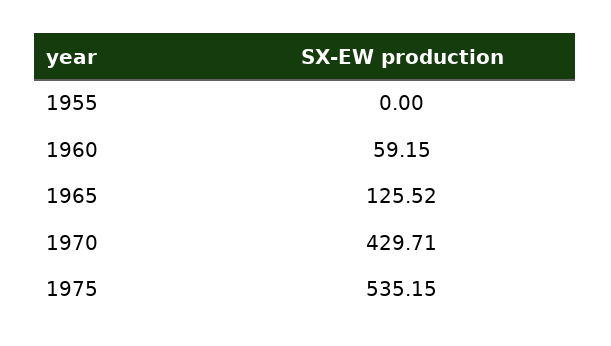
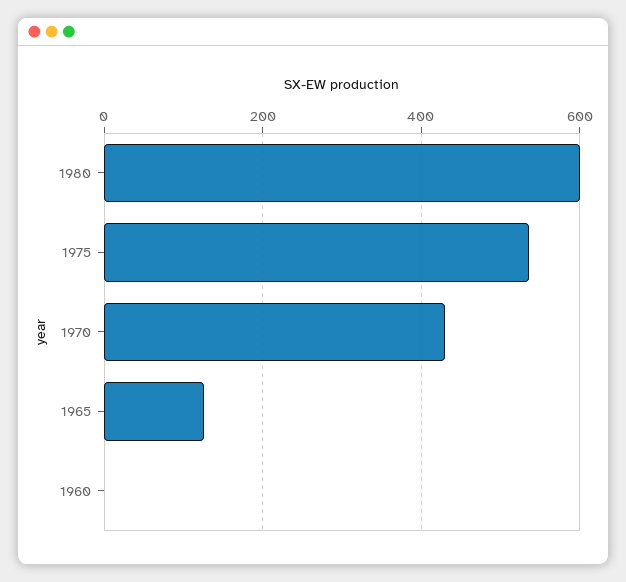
1955: 0 -> none
1960: 59.15 -> 0
1980: none -> 600

